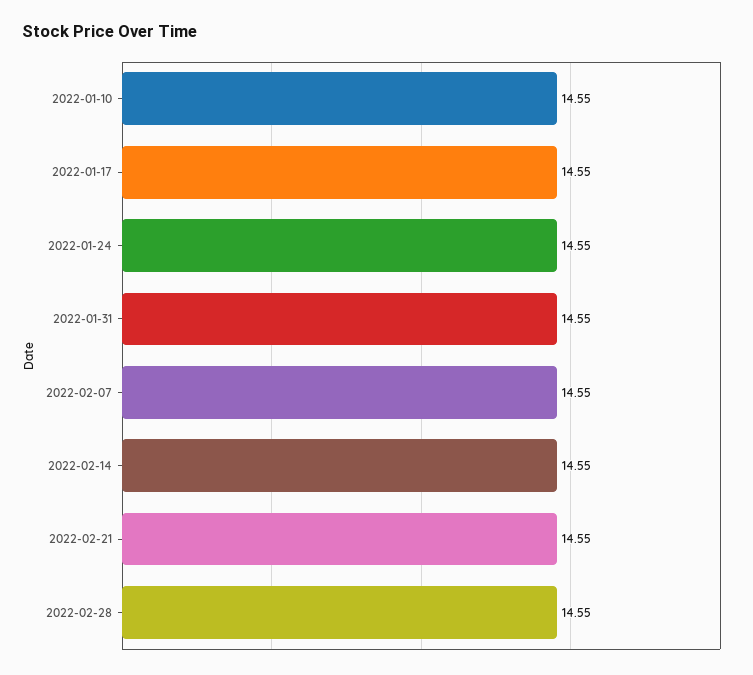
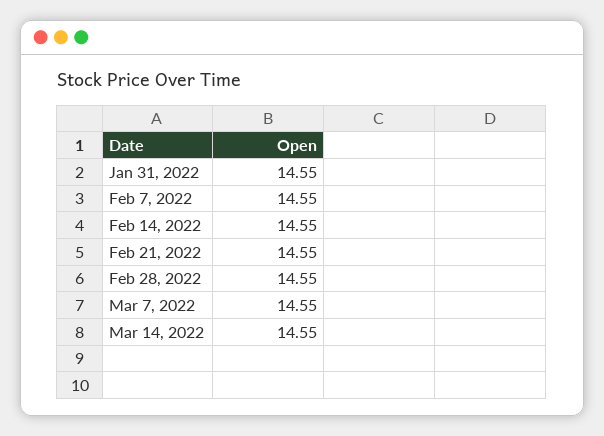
2022-01-10: 14.55 -> none
2022-01-17: 14.55 -> none
2022-01-24: 14.55 -> none
Mar 7, 2022: none -> 14.55
Mar 14, 2022: none -> 14.55

